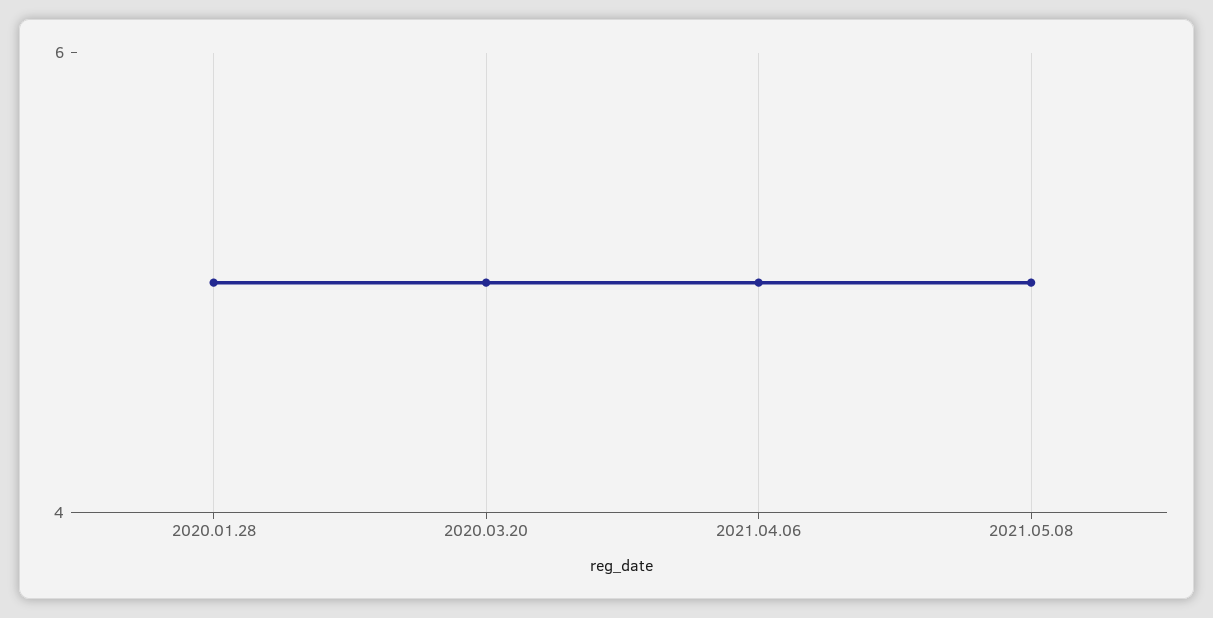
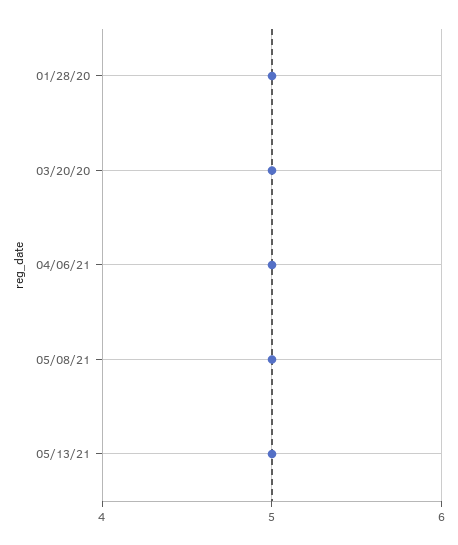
05/13/21: none -> 5

